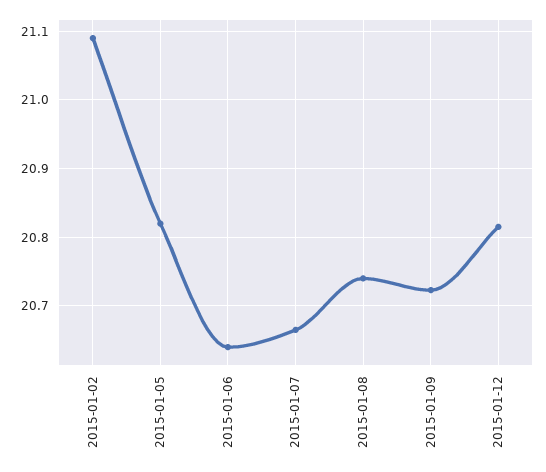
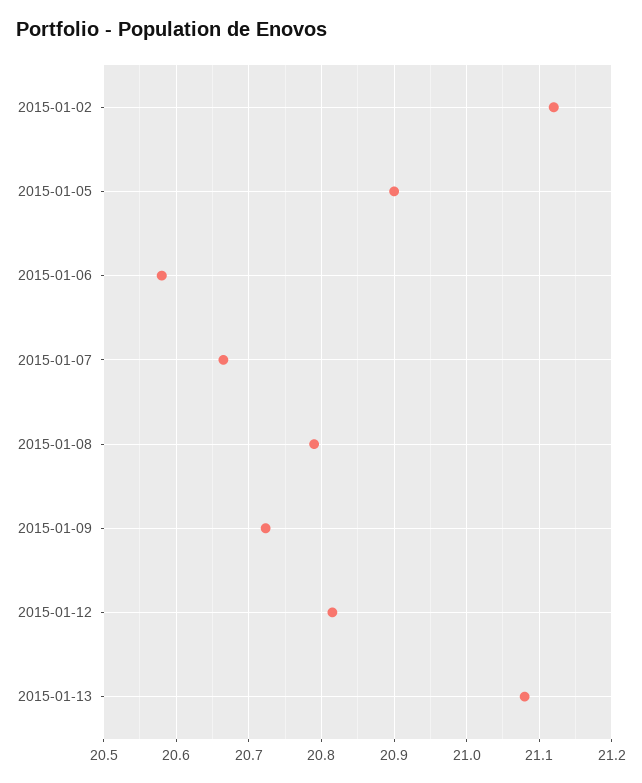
2015-01-02: 21.09 -> 21.12
2015-01-05: 20.82 -> 20.9
2015-01-06: 20.64 -> 20.58
2015-01-08: 20.74 -> 20.79
2015-01-13: none -> 21.08

